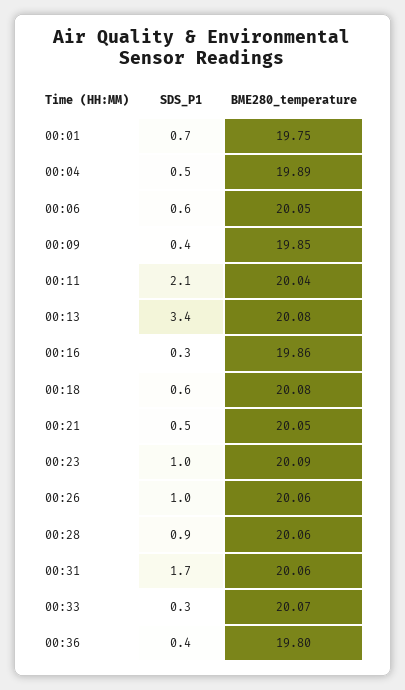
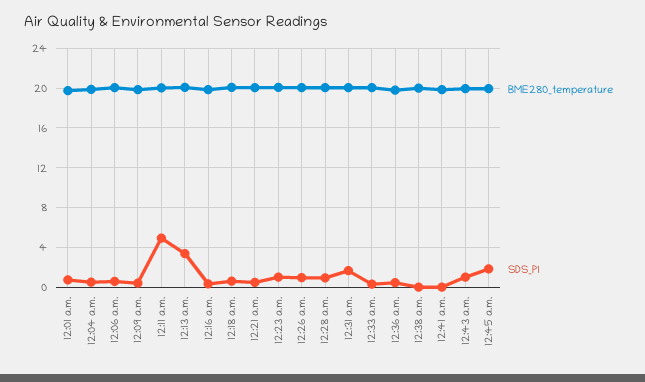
SDS_P1, 00:11: 2.1 -> 5
BME280_temperature, 12:38 a.m.: none -> 20
SDS_P1, 12:38 a.m.: none -> 0
BME280_temperature, 12:41 a.m.: none -> 20
SDS_P1, 12:41 a.m.: none -> 0
BME280_temperature, 12:43 a.m.: none -> 20
SDS_P1, 12:43 a.m.: none -> 1
BME280_temperature, 12:45 a.m.: none -> 20
SDS_P1, 12:45 a.m.: none -> 2

